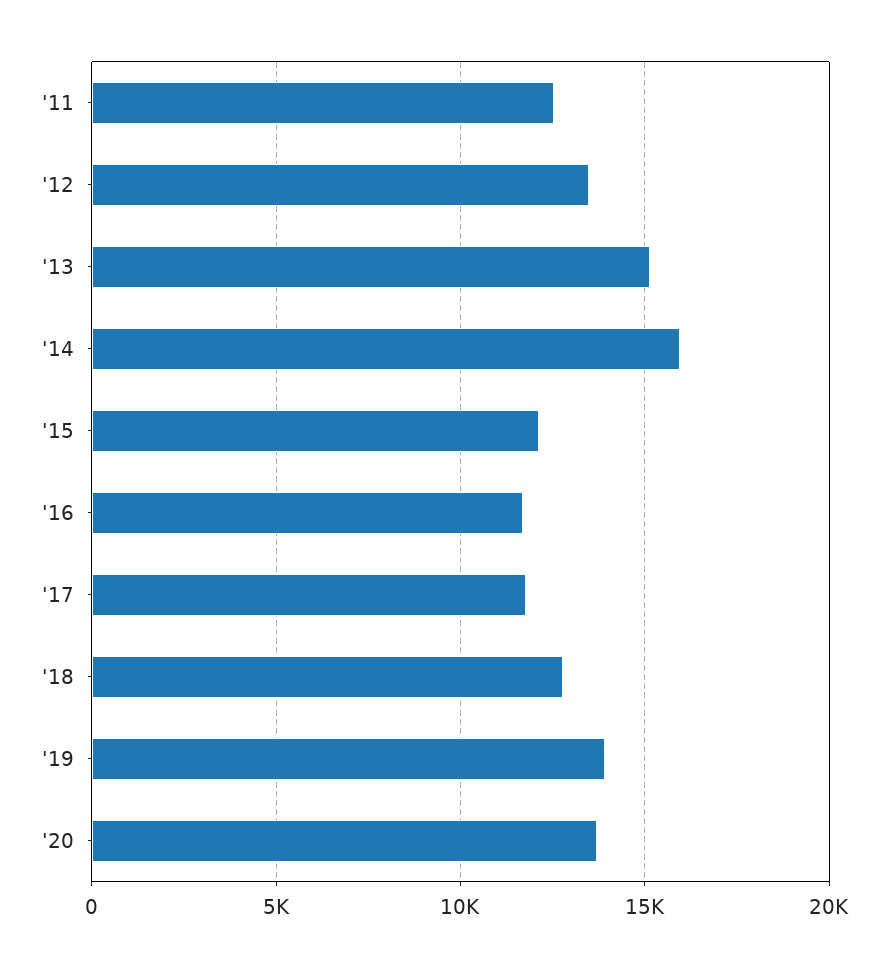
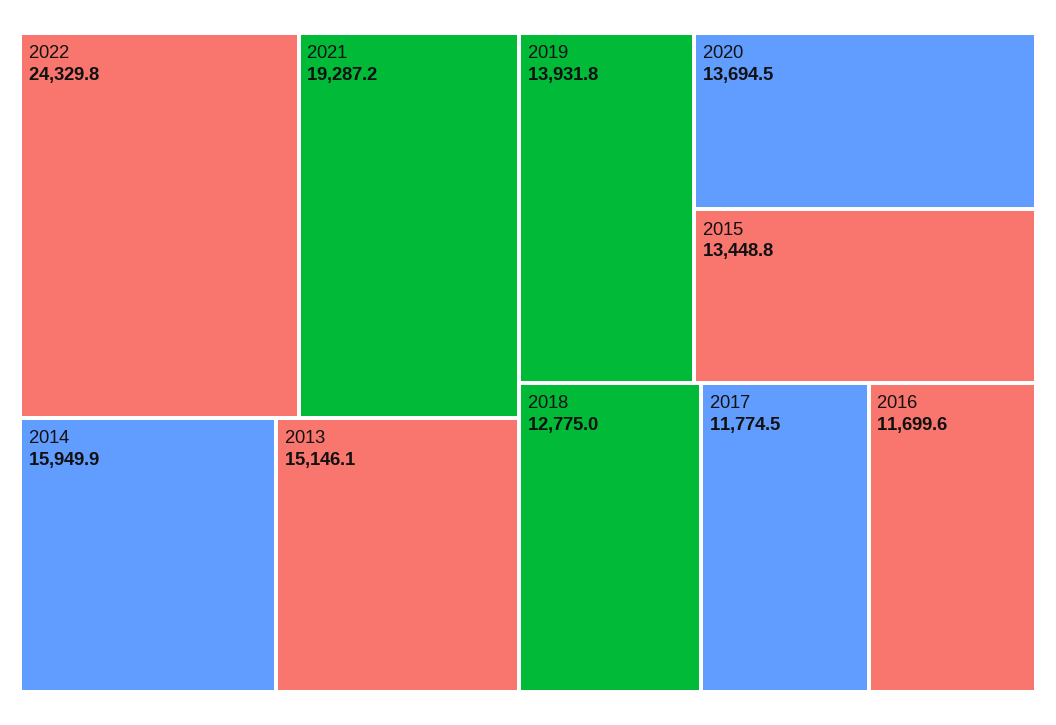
'11: 12500 -> none
'12: 13500 -> none
'15: 12000 -> 13448.8
2022: none -> 24329.8
2021: none -> 19287.2

